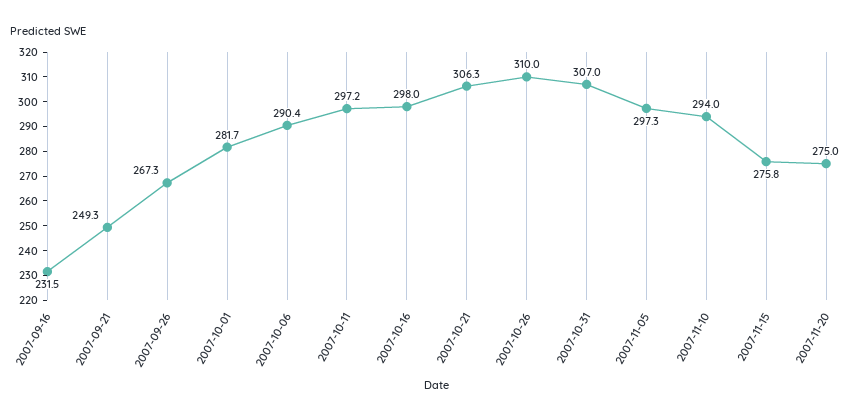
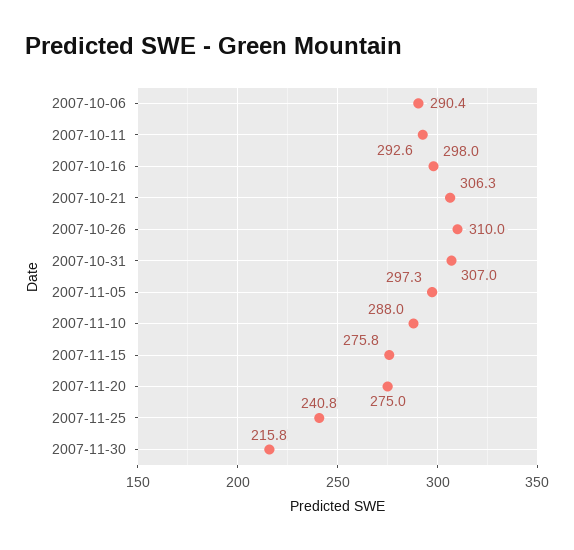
2007-09-16: 231.5 -> none
2007-09-21: 249.3 -> none
2007-09-26: 267.3 -> none
2007-10-01: 281.7 -> none
2007-10-11: 297.2 -> 292.6
2007-11-10: 294 -> 288
2007-11-25: none -> 240.8
2007-11-30: none -> 215.8

